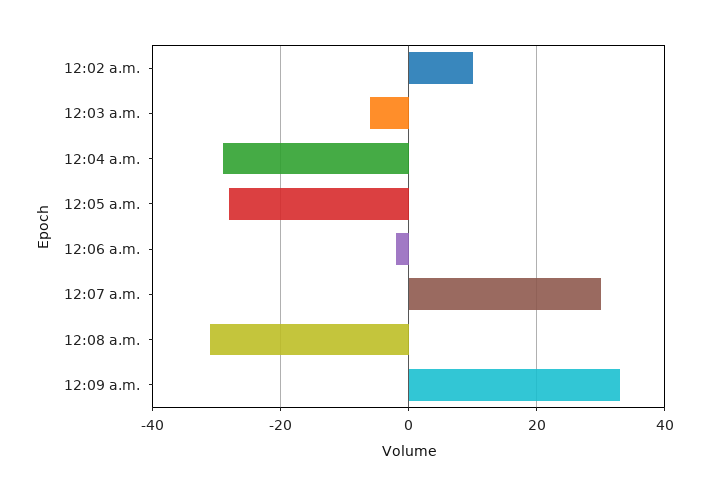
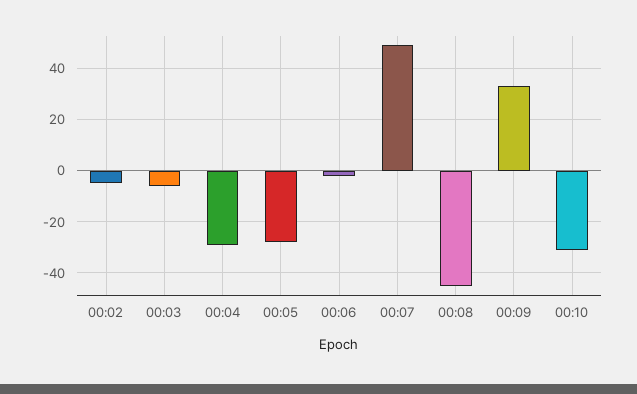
12:02 a.m.: 10 -> -5
12:07 a.m.: 30 -> 50
12:08 a.m.: -30 -> -45
00:10: none -> -30

